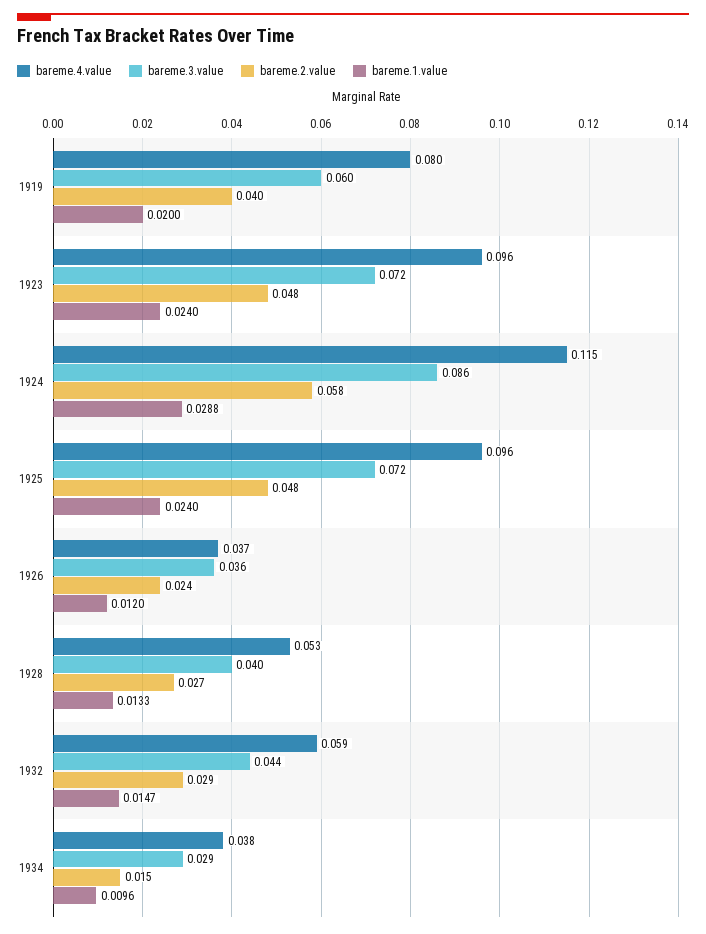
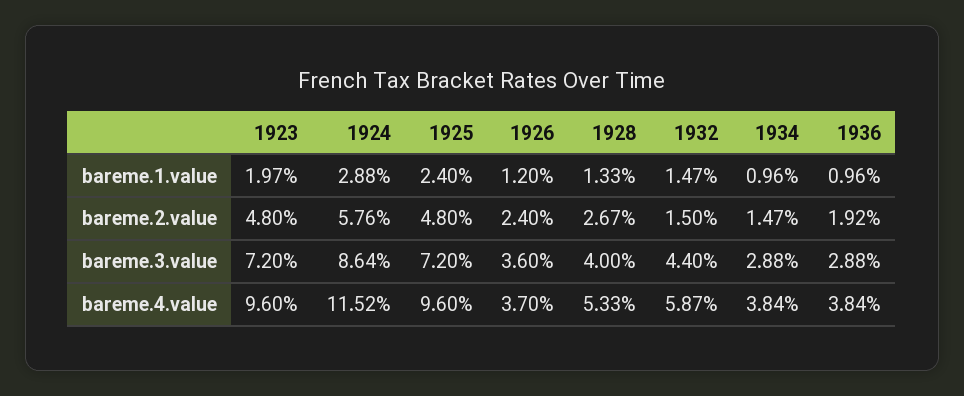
bareme.4.value, 1919: 0.08 -> none
bareme.3.value, 1919: 0.06 -> none
bareme.2.value, 1919: 0.04 -> none
bareme.1.value, 1919: 0.02 -> none
bareme.1.value, 1923: 0.024 -> 0.0197
bareme.2.value, 1932: 0.029 -> 0.015
bareme.1.value, 1936: none -> 0.0096
bareme.2.value, 1936: none -> 0.0192
bareme.3.value, 1936: none -> 0.0288
bareme.4.value, 1936: none -> 0.0384

